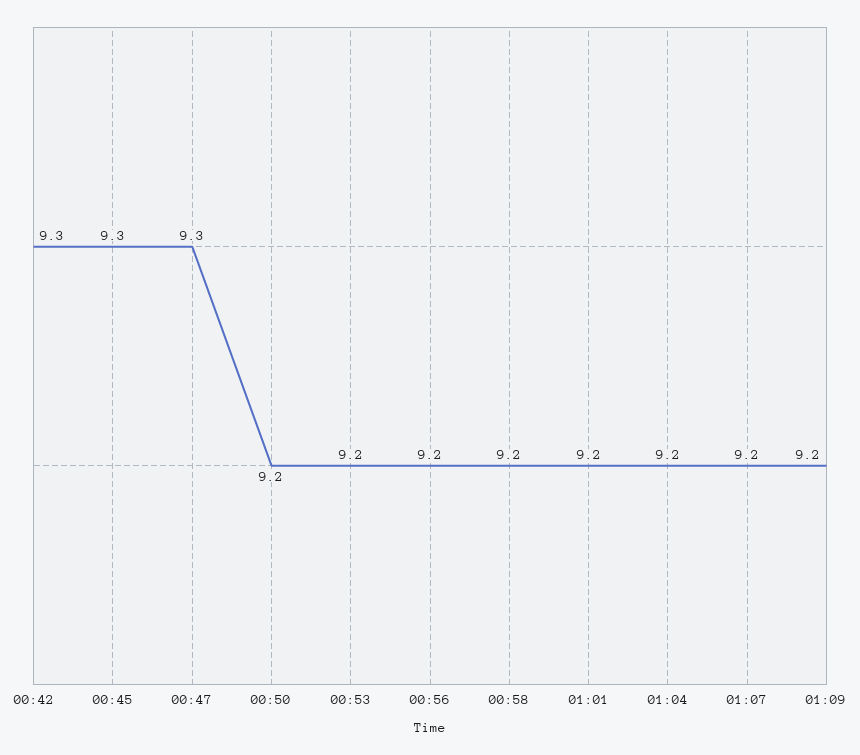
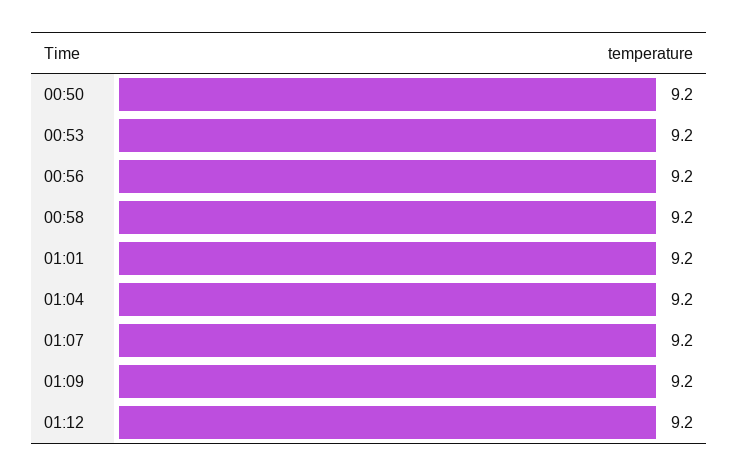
00:42: 9.3 -> none
00:45: 9.3 -> none
00:47: 9.3 -> none
01:12: none -> 9.2

